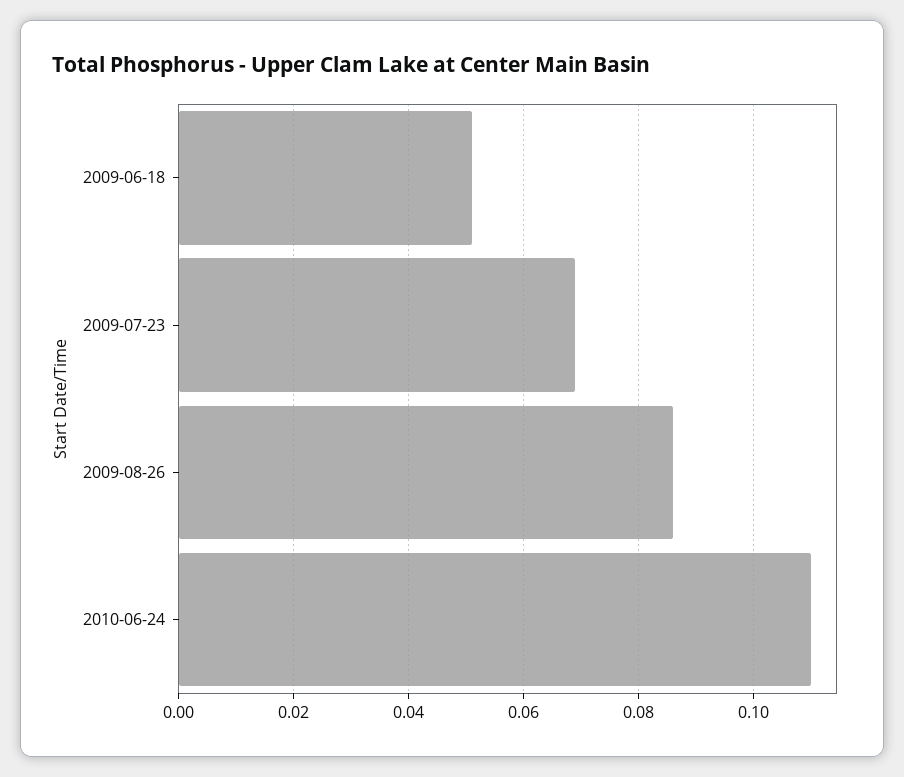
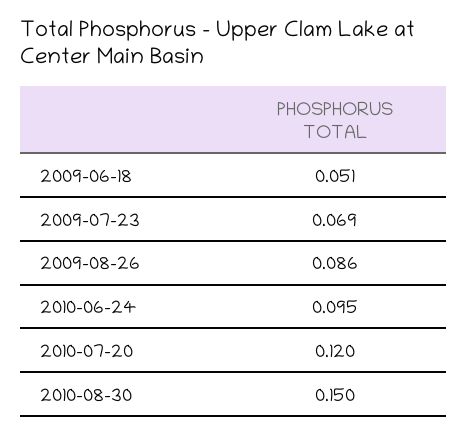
2010-06-24: 0.11 -> 0.095
2010-07-20: none -> 0.12
2010-08-30: none -> 0.15

